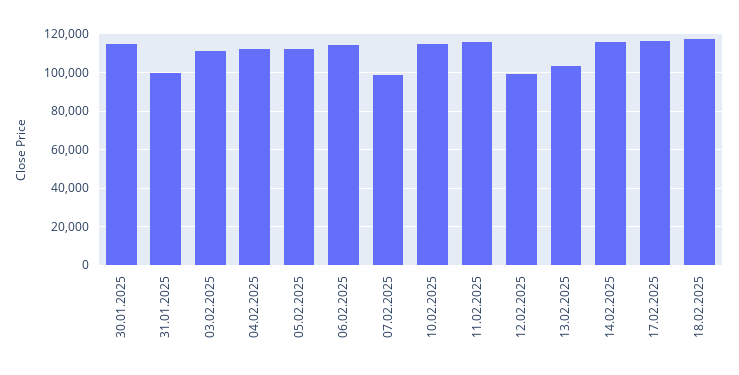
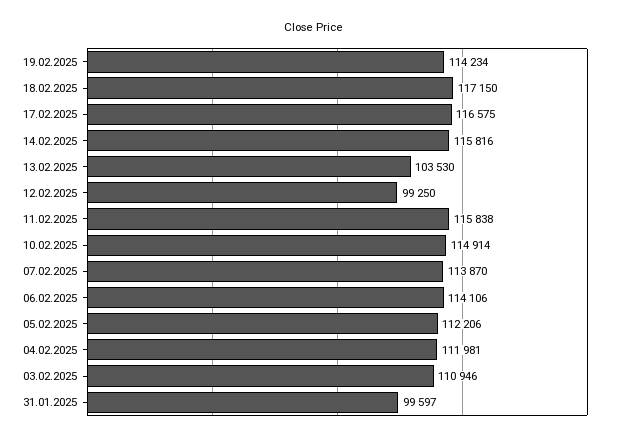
30.01.2025: 115000 -> none
07.02.2025: 100000 -> 113870
19.02.2025: none -> 114234

